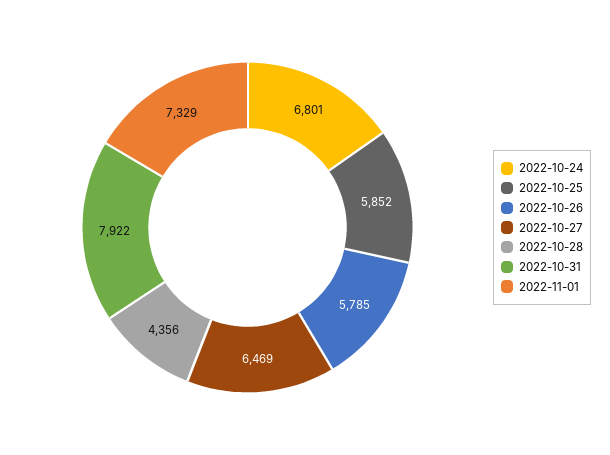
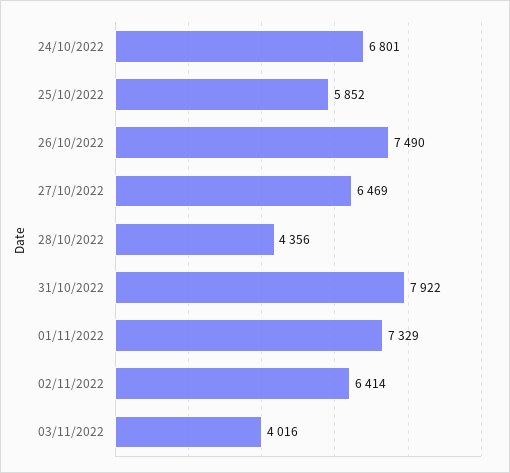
2022-10-26: 5785 -> 7490
02/11/2022: none -> 6414
03/11/2022: none -> 4016

